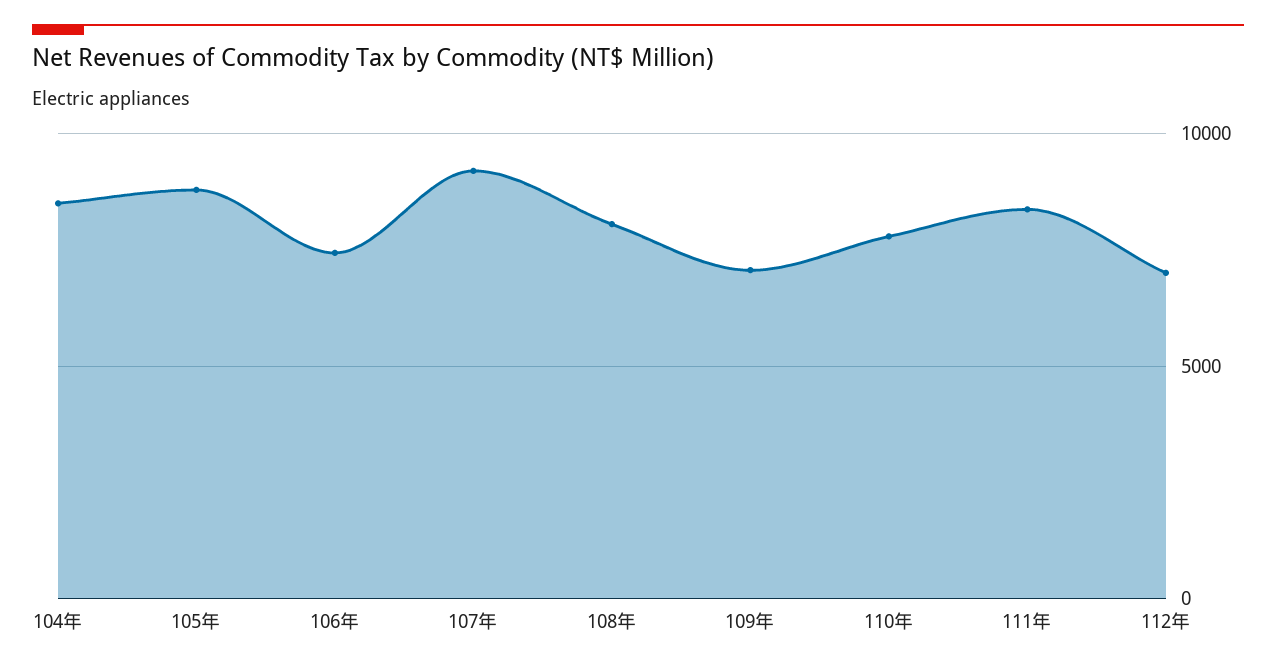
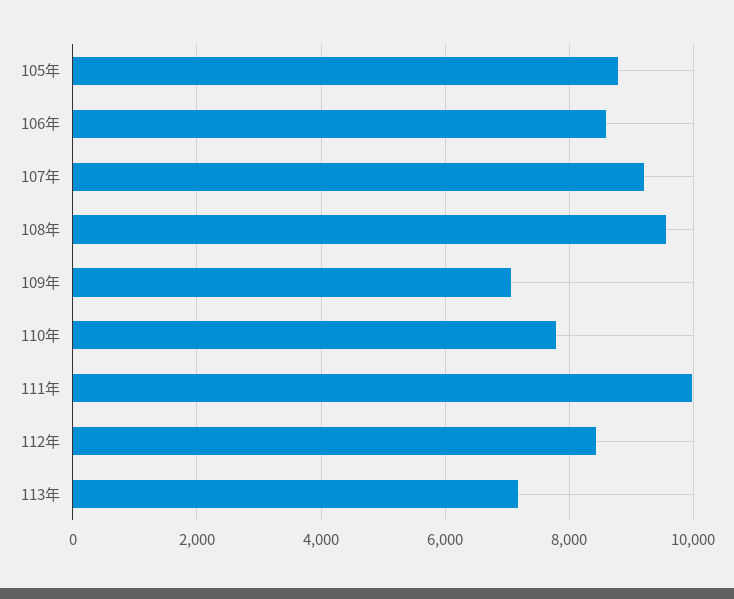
104年: 8500 -> none
106年: 7500 -> 8600
108年: 8000 -> 9600
111年: 8500 -> 10000
112年: 7000 -> 8400
113年: none -> 7200

